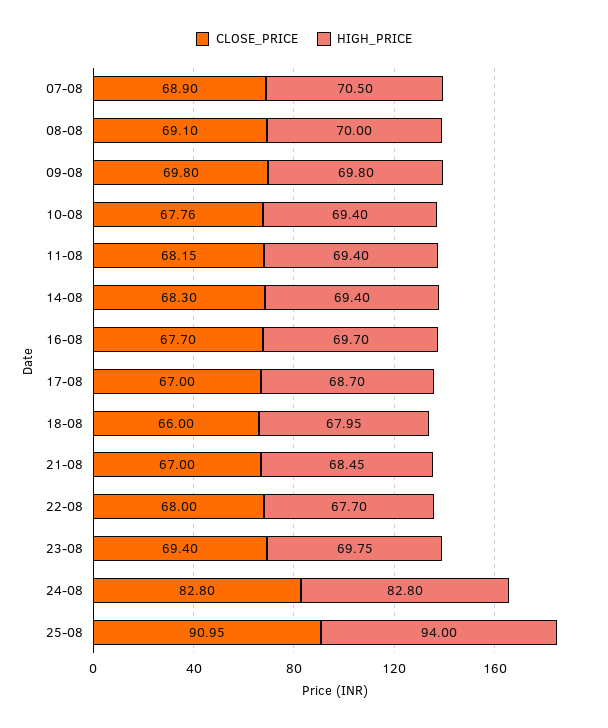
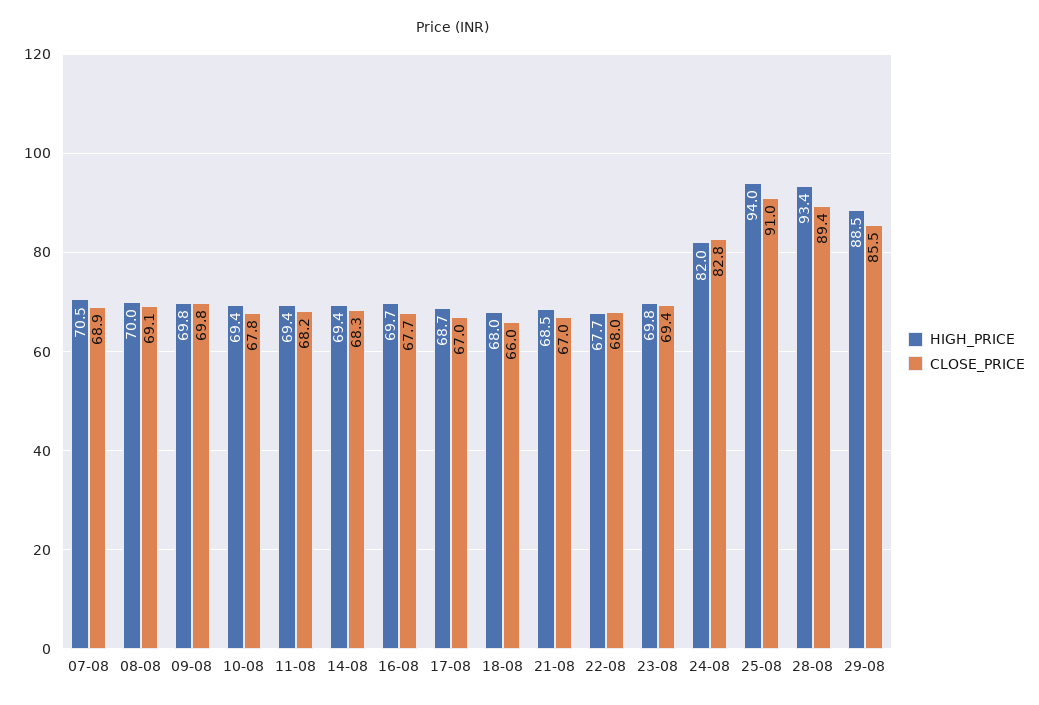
HIGH_PRICE, 24-08: 82.8 -> 82
HIGH_PRICE, 28-08: none -> 93.4
CLOSE_PRICE, 28-08: none -> 89.4
HIGH_PRICE, 29-08: none -> 88.5
CLOSE_PRICE, 29-08: none -> 85.5

